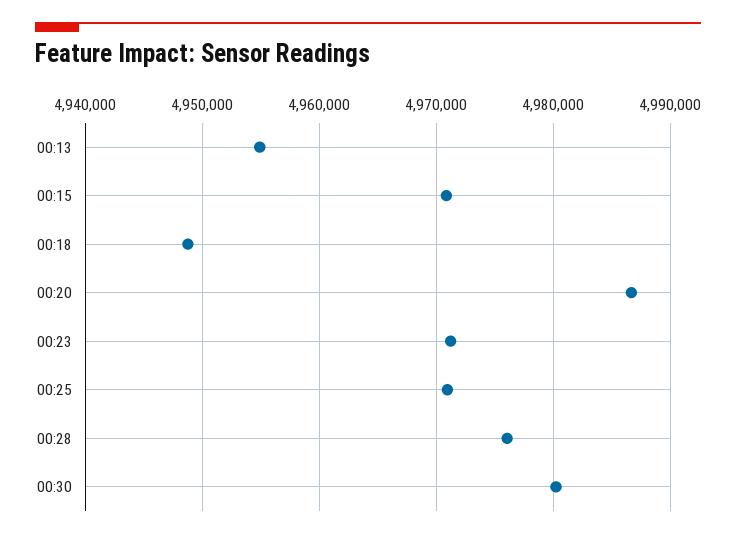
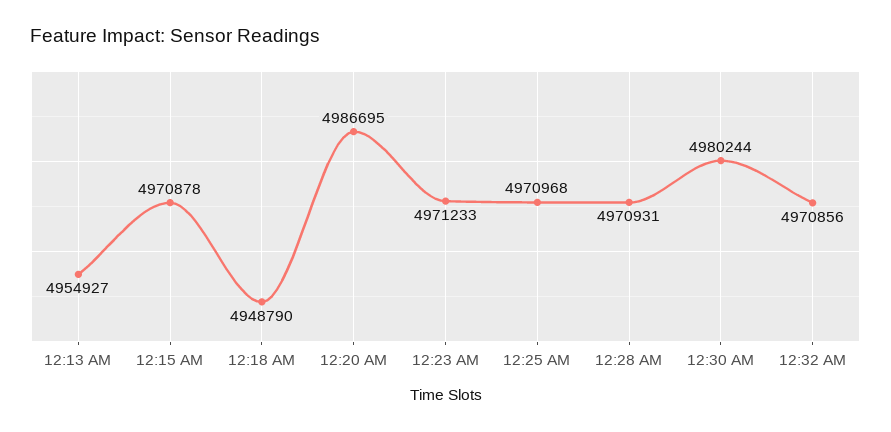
00:28: 4976000 -> 4970931
12:32 AM: none -> 4970856

